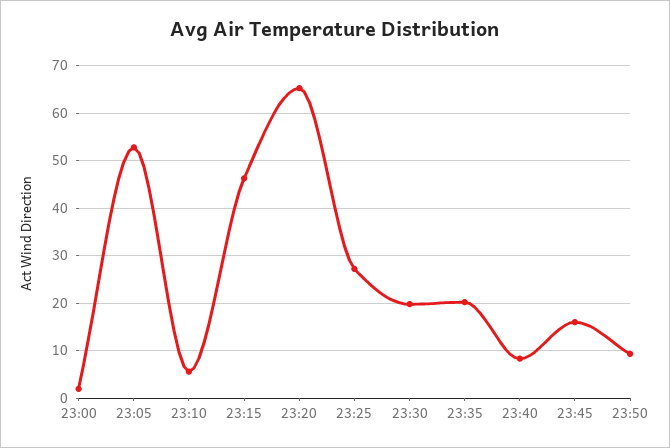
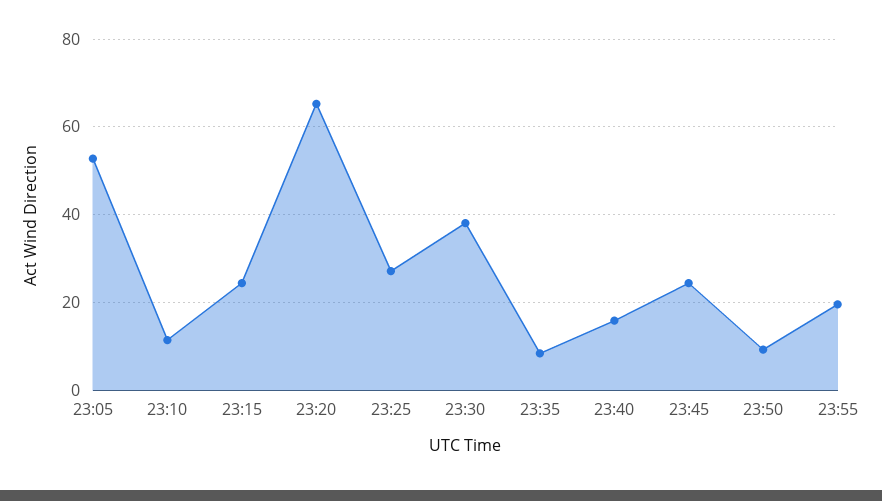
23:00: 2 -> none
23:10: 6 -> 12
23:15: 46 -> 24
23:30: 20 -> 38
23:35: 20 -> 8
23:40: 8 -> 16
23:45: 16 -> 24
23:55: none -> 20

